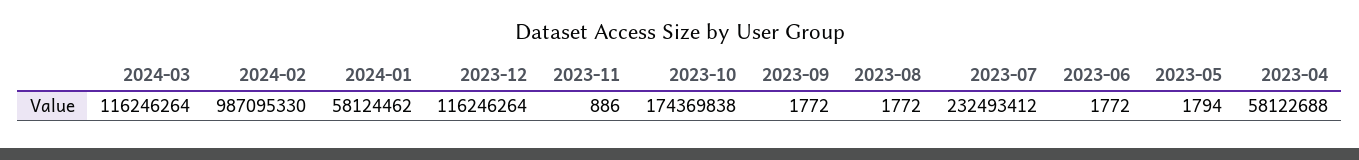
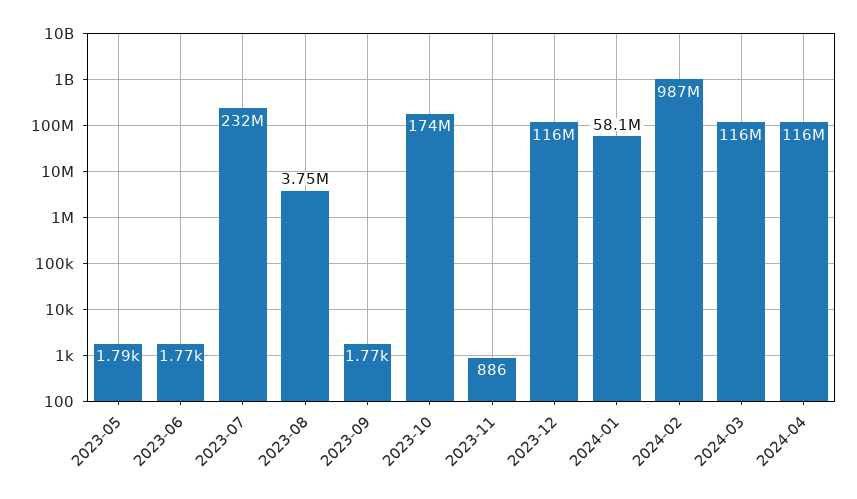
2023-08: 1772 -> 3750000
2023-04: 58122688 -> none
2024-04: none -> 116000000

